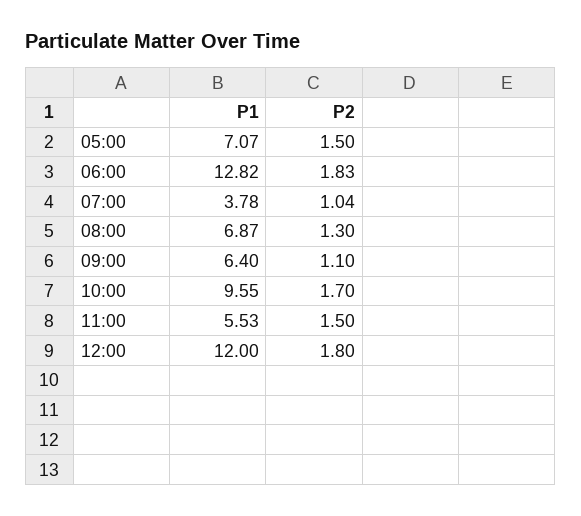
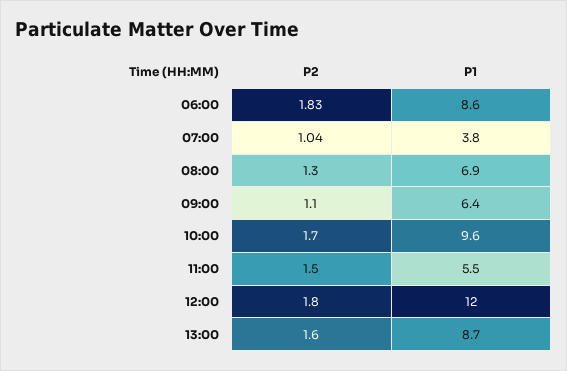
P1, 05:00: 7.07 -> none
P2, 05:00: 1.5 -> none
P1, 06:00: 12.82 -> 8.6
P2, 13:00: none -> 1.6
P1, 13:00: none -> 8.7

